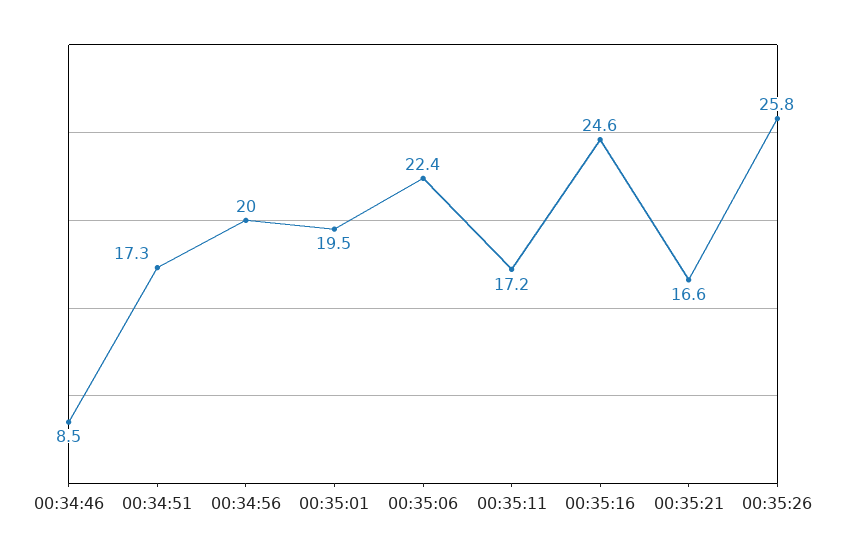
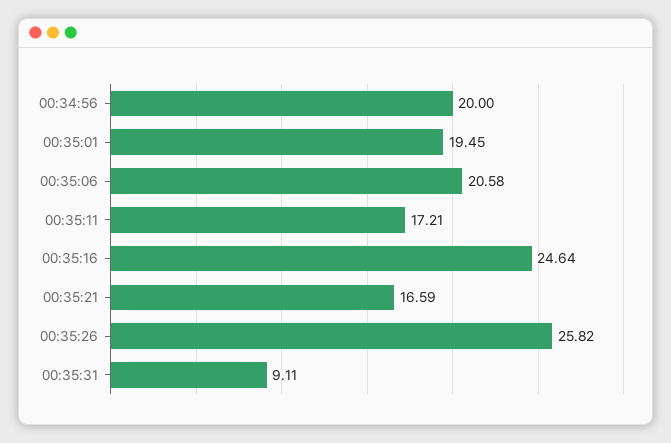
00:34:46: 8.5 -> none
00:34:51: 17.3 -> none
00:35:06: 22.4 -> 20.58
00:35:31: none -> 9.11

